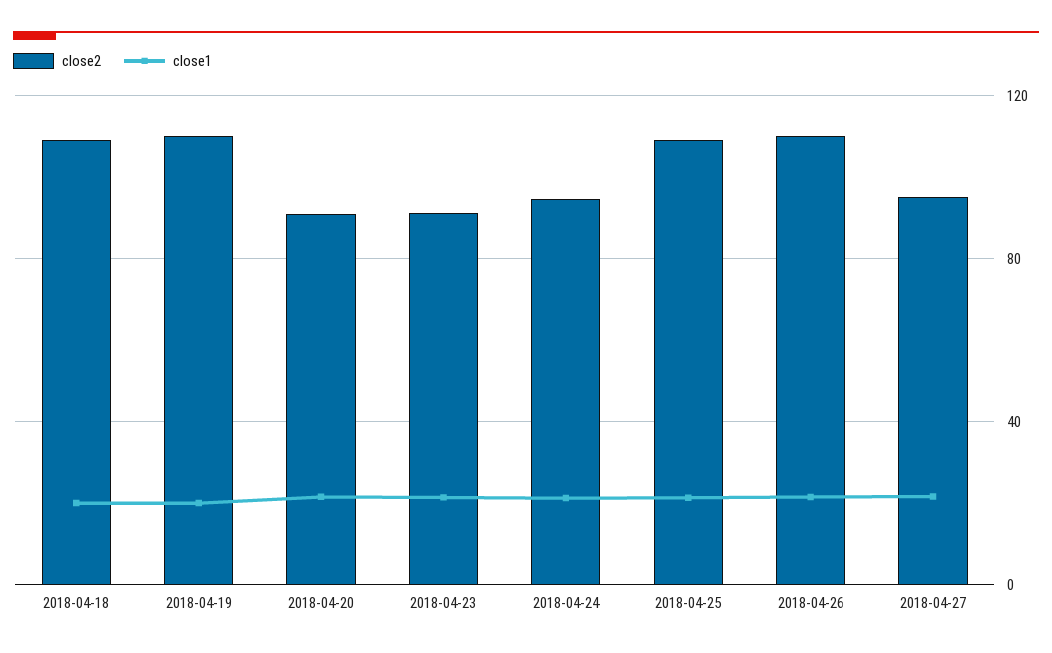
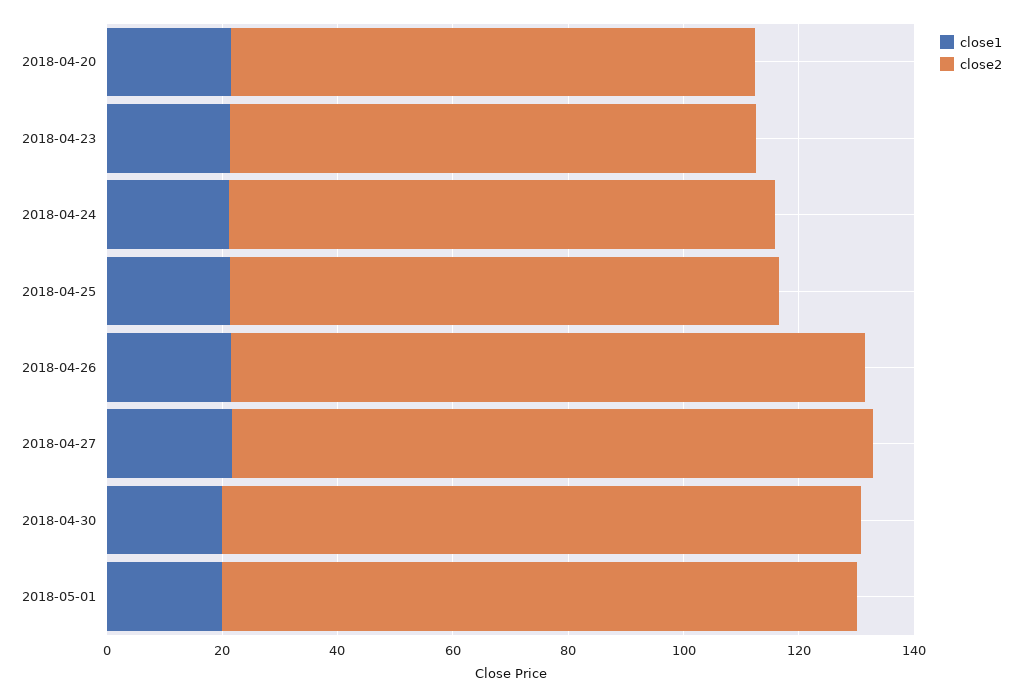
close2, 2018-04-18: 110 -> none
close1, 2018-04-18: 20 -> none
close2, 2018-04-19: 110 -> none
close1, 2018-04-19: 20 -> none
close2, 2018-04-25: 110 -> 95
close2, 2018-04-27: 95 -> 110
close1, 2018-04-30: none -> 20
close2, 2018-04-30: none -> 110
close1, 2018-05-01: none -> 20
close2, 2018-05-01: none -> 110

